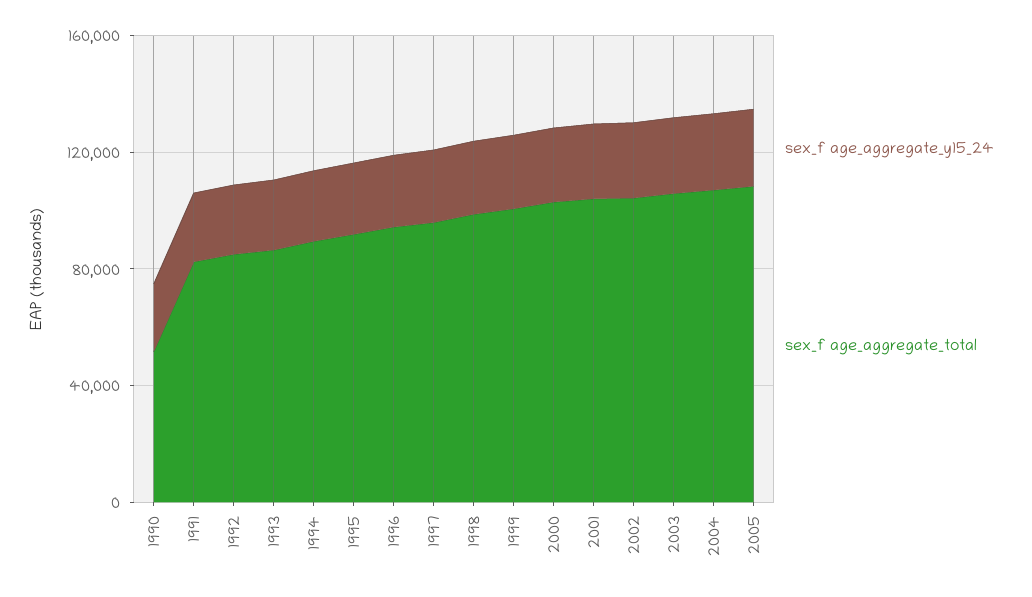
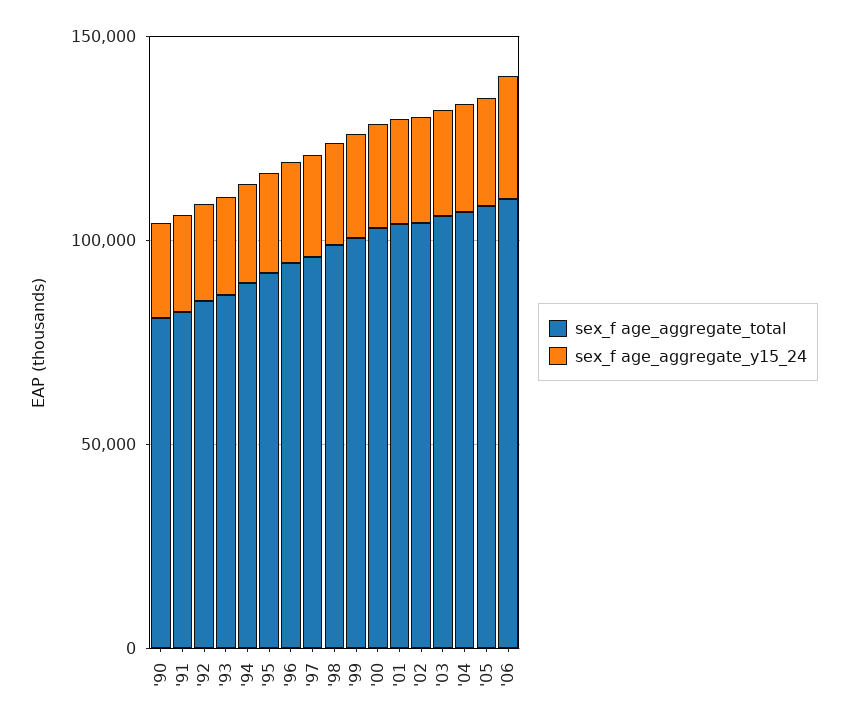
sex_f age_aggregate_total, 1990: 50000 -> 80000
sex_f age_aggregate_total, '06: none -> 110000
sex_f age_aggregate_y15_24, '06: none -> 30000

